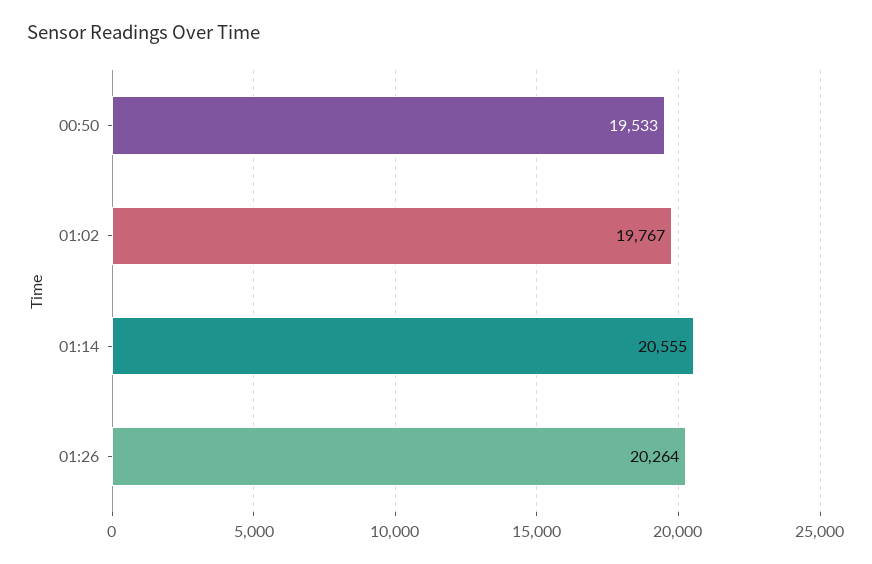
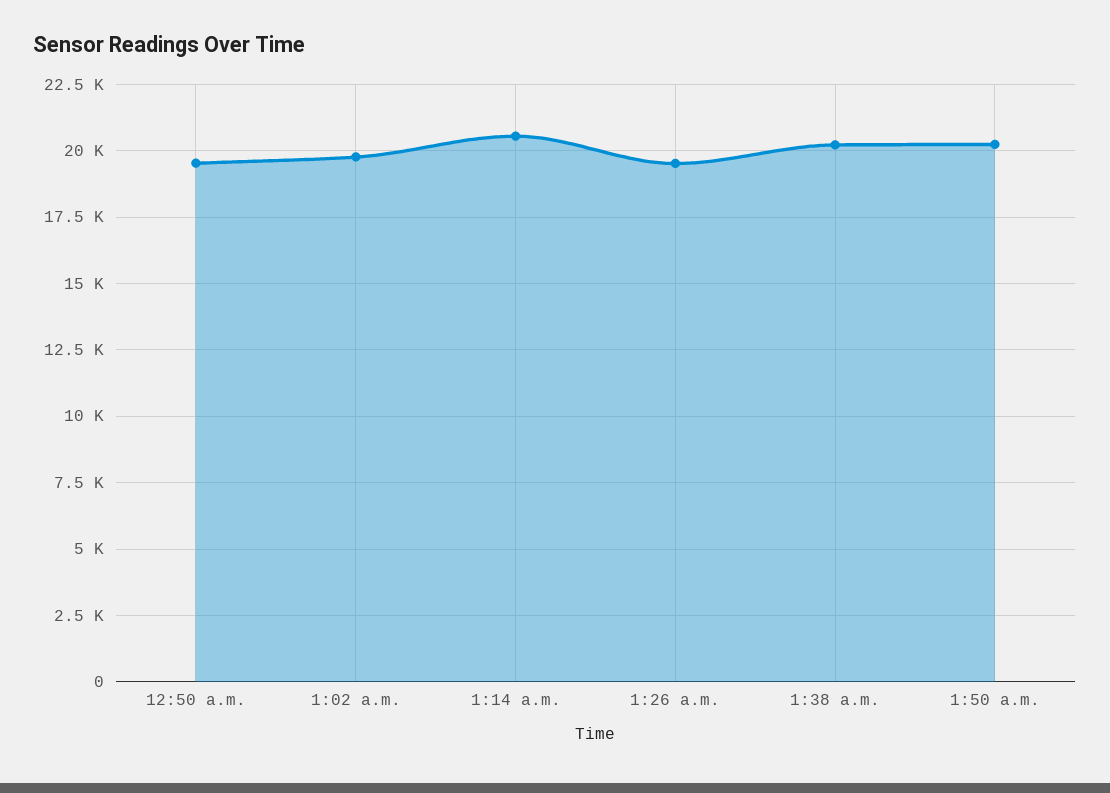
01:26: 20264 -> 19500
1:38 a.m.: none -> 20250
1:50 a.m.: none -> 20250

